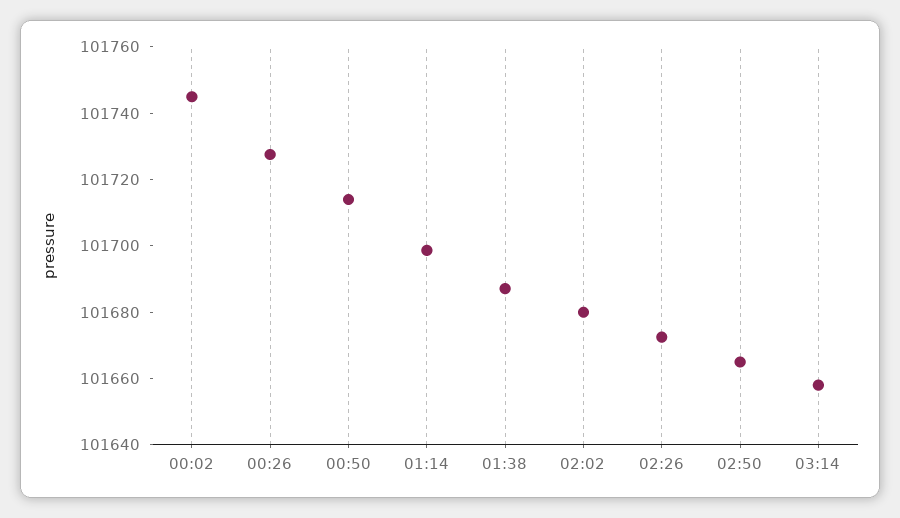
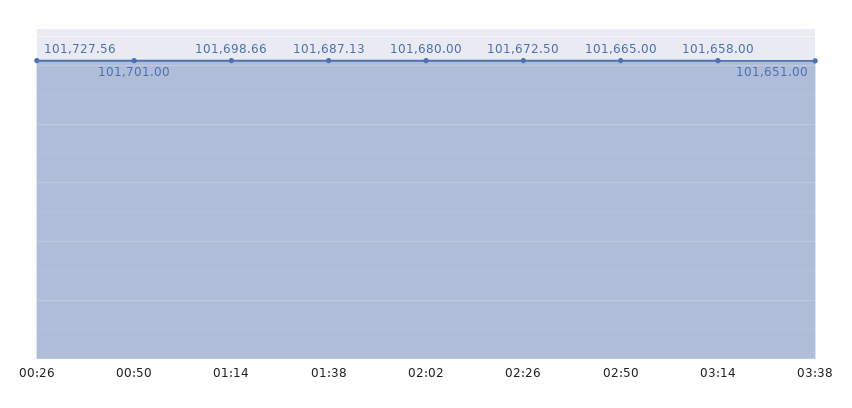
00:02: 101745 -> none
00:50: 101715 -> 101701
03:38: none -> 101651

